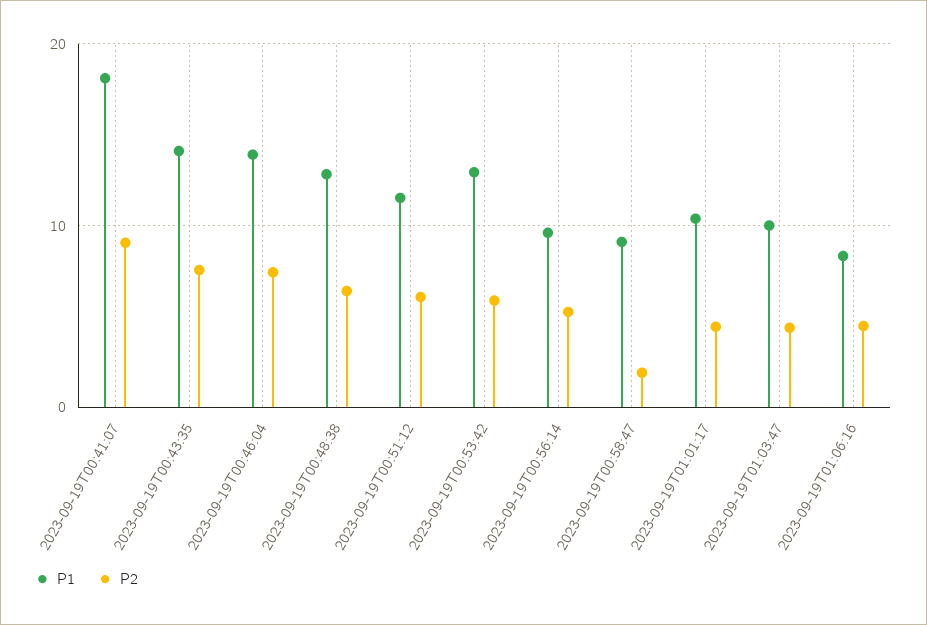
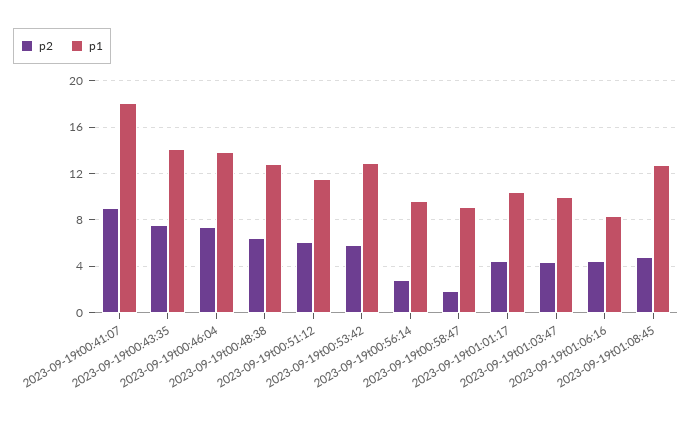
P2, 2023-09-19T00:56:14: 5 -> 3
P2, 2023-09-19t01:08:45: none -> 5
P1, 2023-09-19t01:08:45: none -> 13

